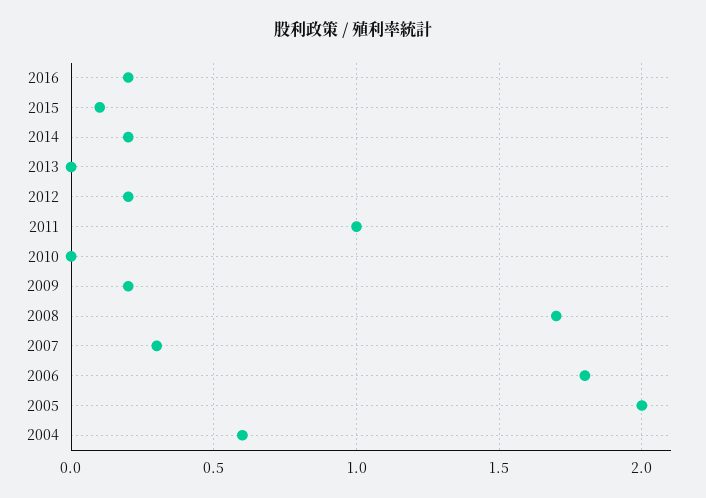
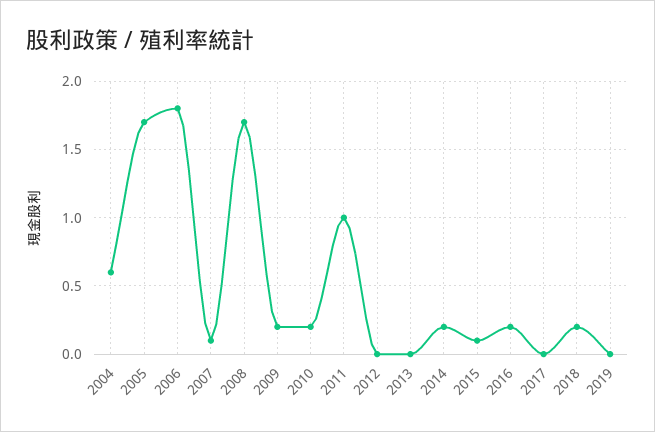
2012: 0.2 -> 0
2010: 0 -> 0.2
2007: 0.3 -> 0.1
2005: 2 -> 1.7
2017: none -> 0
2018: none -> 0.2
2019: none -> 0

